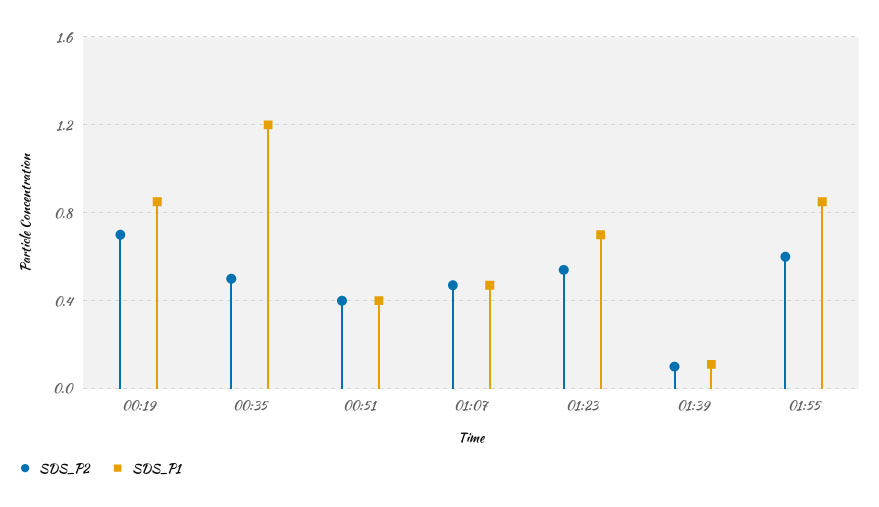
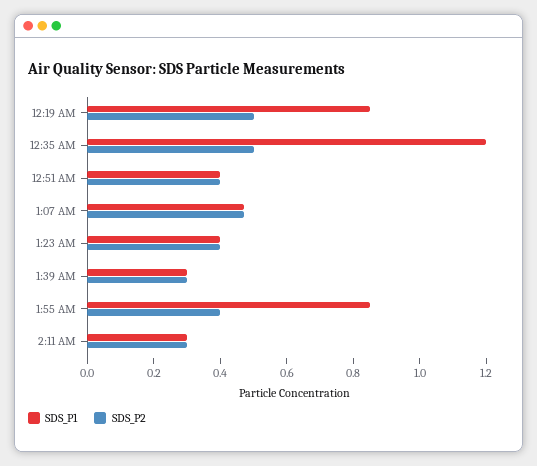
SDS_P2, 00:19: 0.7 -> 0.5
SDS_P2, 01:23: 0.55 -> 0.4
SDS_P1, 01:23: 0.7 -> 0.4
SDS_P2, 01:39: 0.1 -> 0.3
SDS_P1, 01:39: 0.1 -> 0.3
SDS_P2, 01:55: 0.6 -> 0.4
SDS_P1, 2:11 AM: none -> 0.3
SDS_P2, 2:11 AM: none -> 0.3

